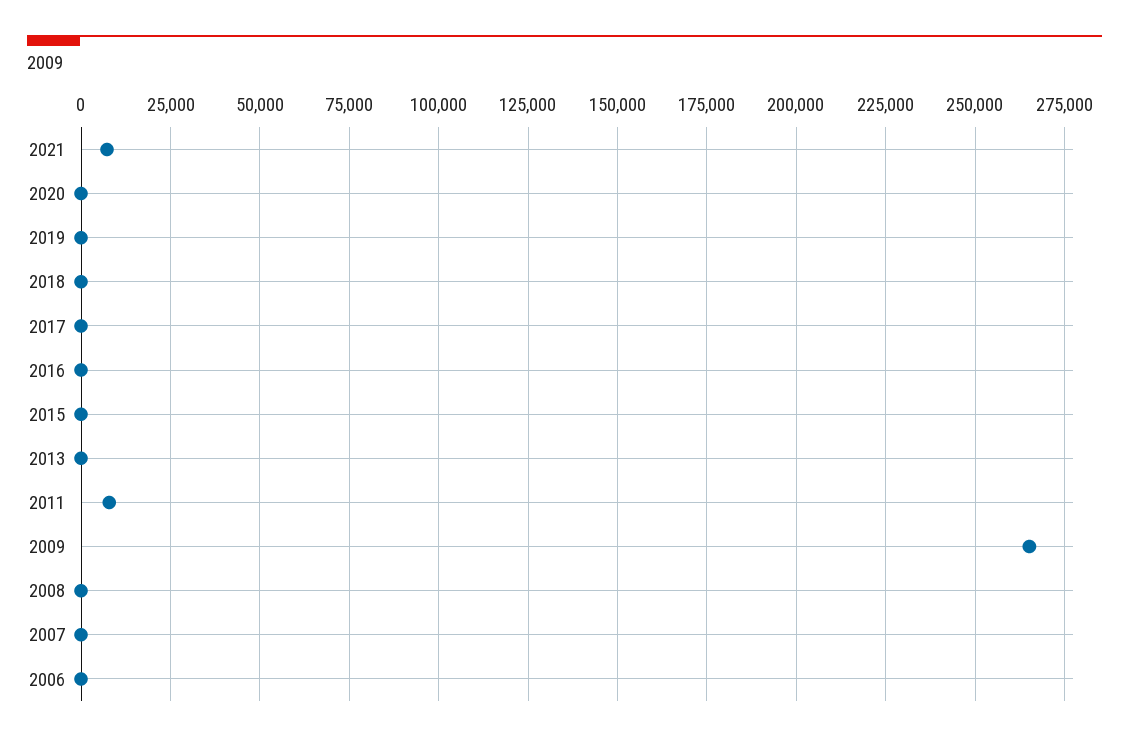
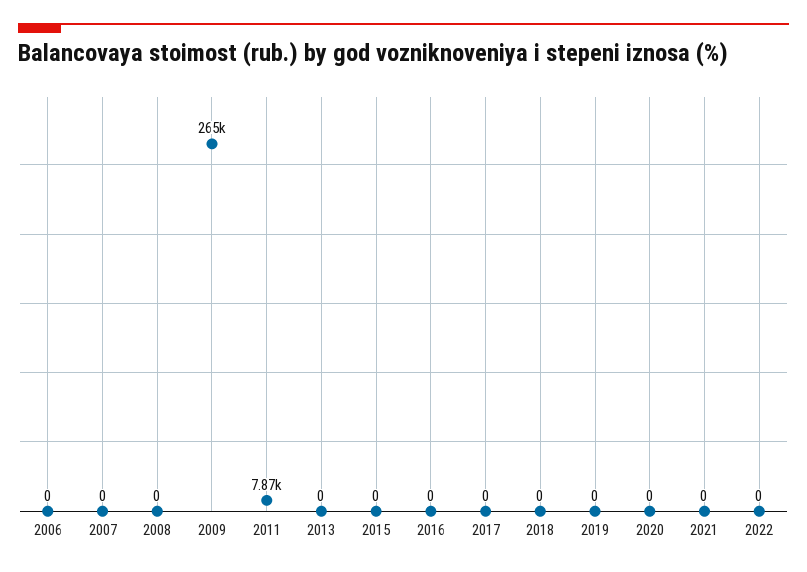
2021: 7500 -> 0
2022: none -> 0

